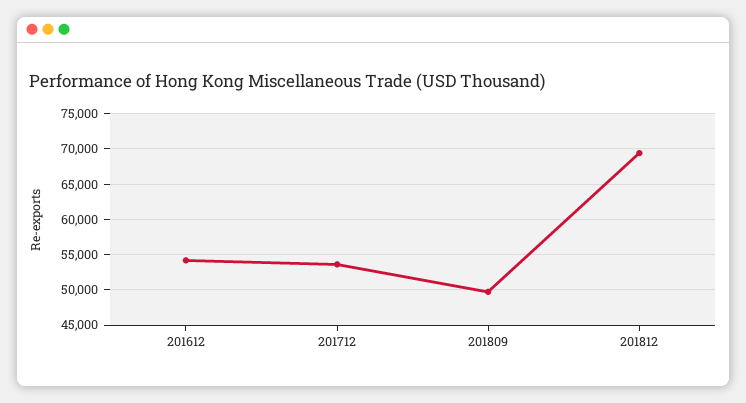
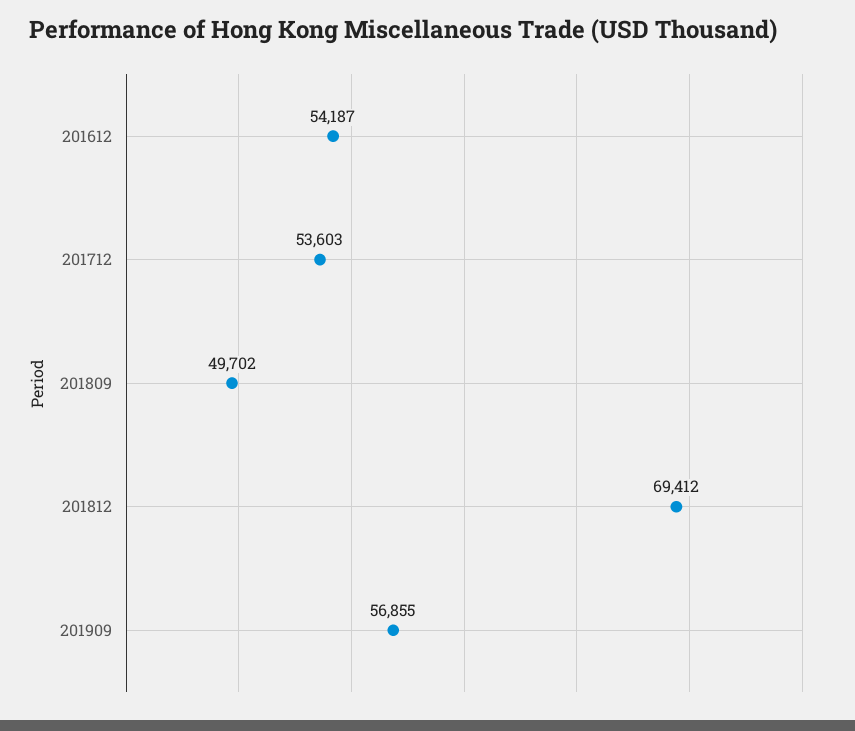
201909: none -> 56855

